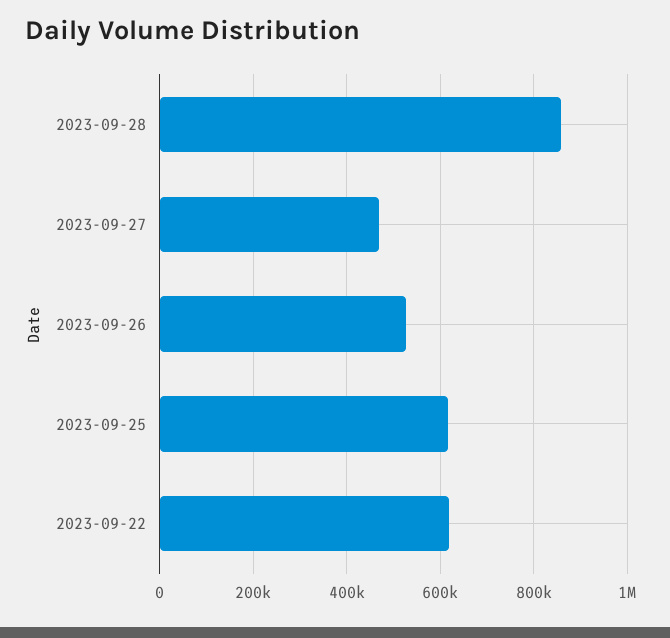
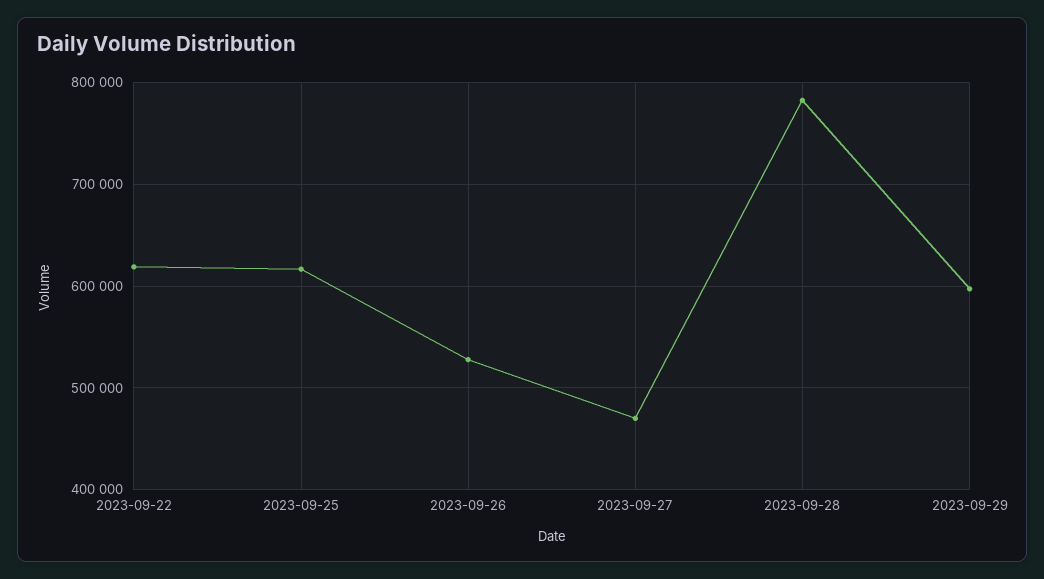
2023-09-28: 860000 -> 780000
2023-09-29: none -> 600000

